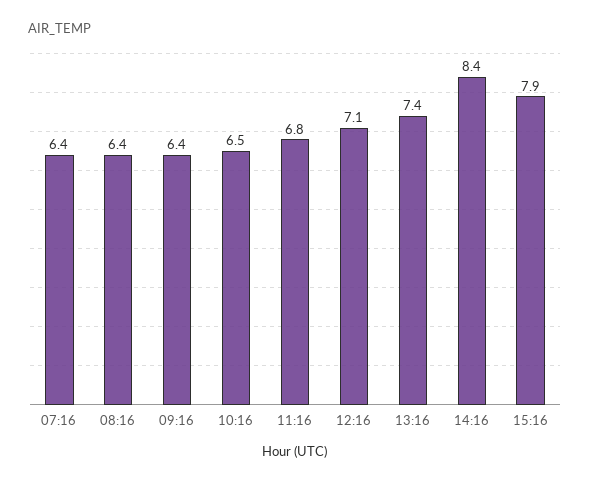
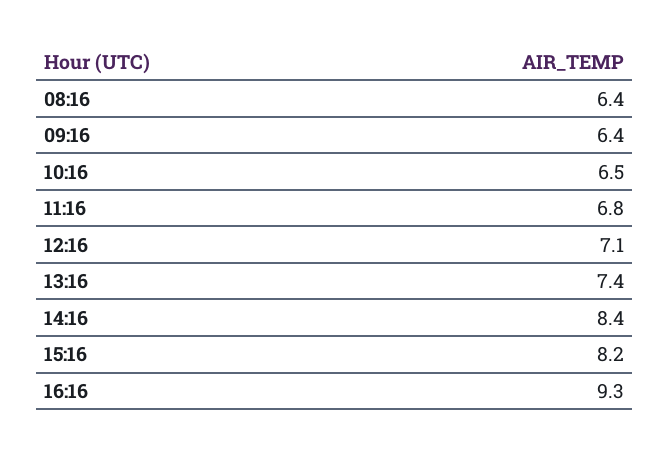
07:16: 6.4 -> none
15:16: 7.9 -> 8.2
16:16: none -> 9.3

